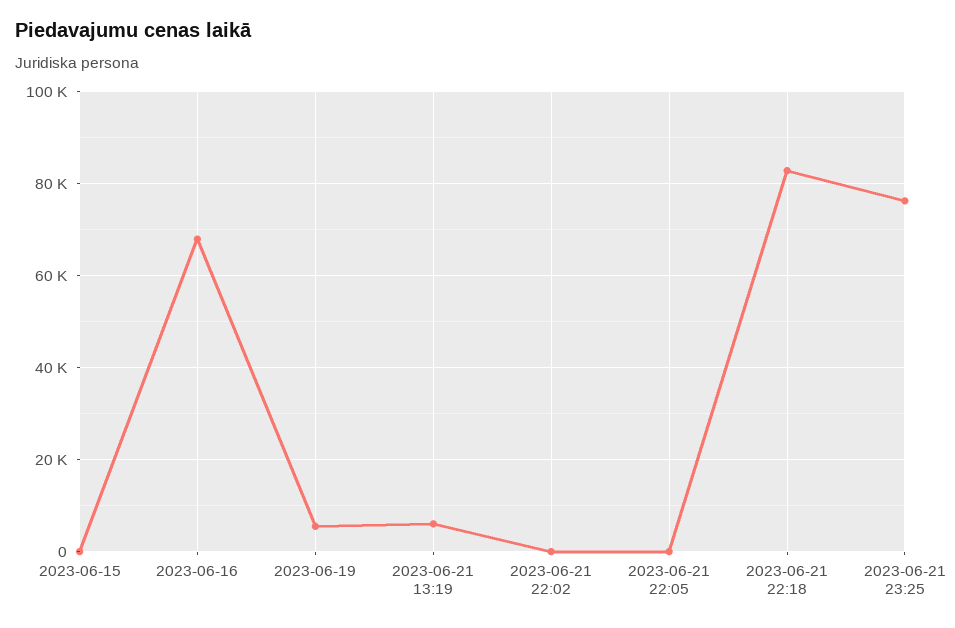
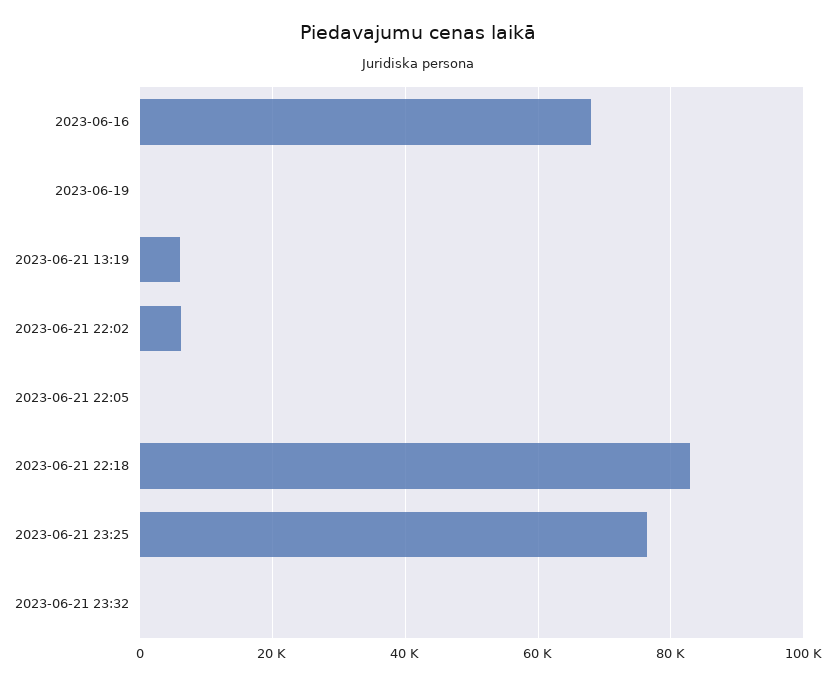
2023-06-15: 0 -> none
2023-06-19: 6000 -> 0
2023-06-21 22:02: 0 -> 6000
2023-06-21 23:32: none -> 0

